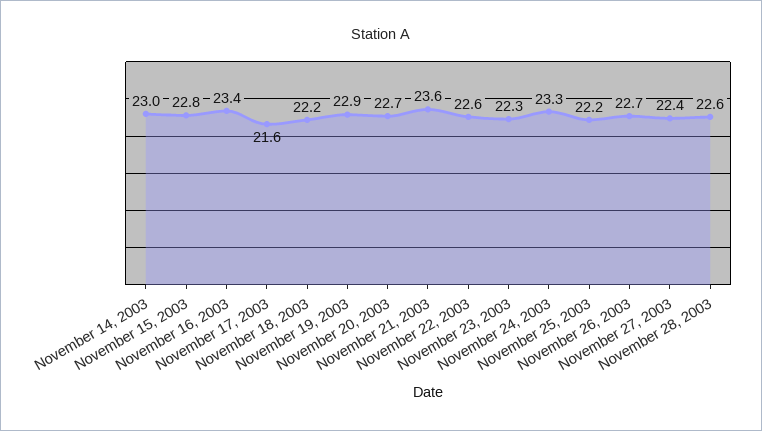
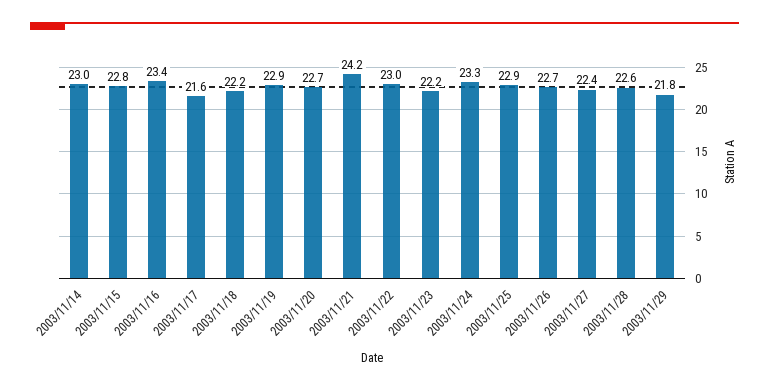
November 21, 2003: 23.6 -> 24.2
November 22, 2003: 22.6 -> 23
November 23, 2003: 22.3 -> 22.2
November 25, 2003: 22.2 -> 22.9
2003/11/29: none -> 21.8

